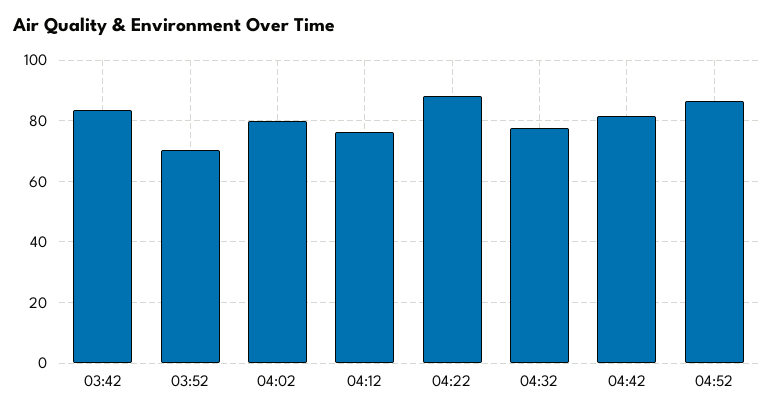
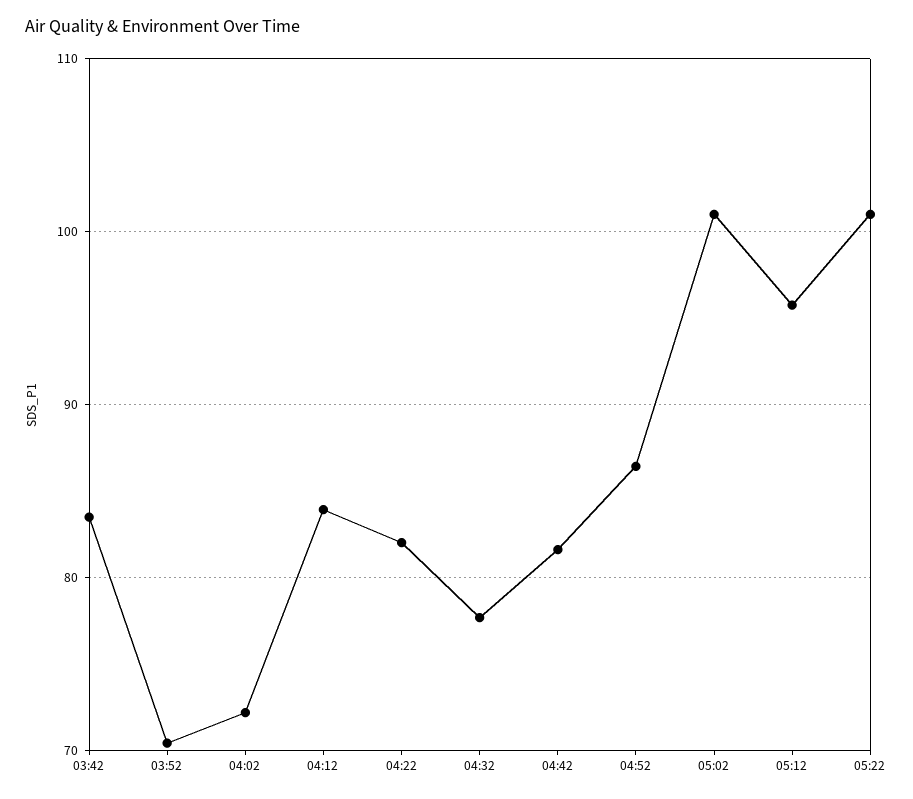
04:02: 80 -> 72
04:12: 76 -> 84
04:22: 88 -> 82
05:02: none -> 101
05:12: none -> 96
05:22: none -> 101

